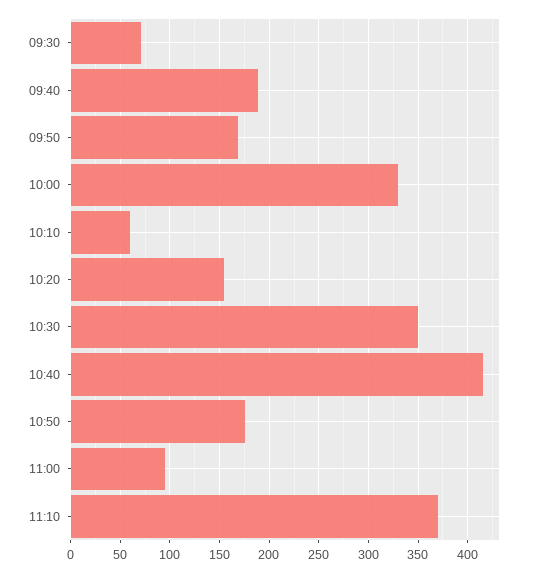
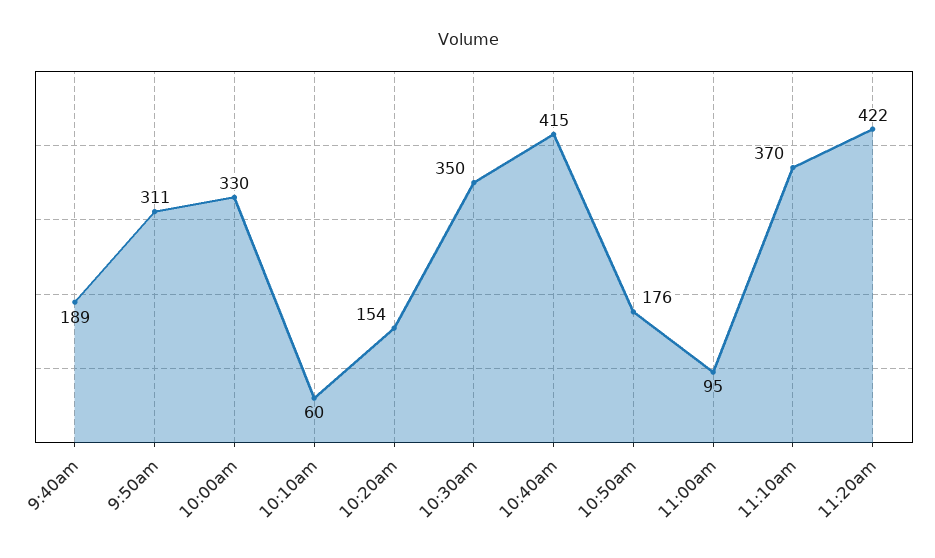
09:30: 70 -> none
09:50: 170 -> 311
11:20am: none -> 422

